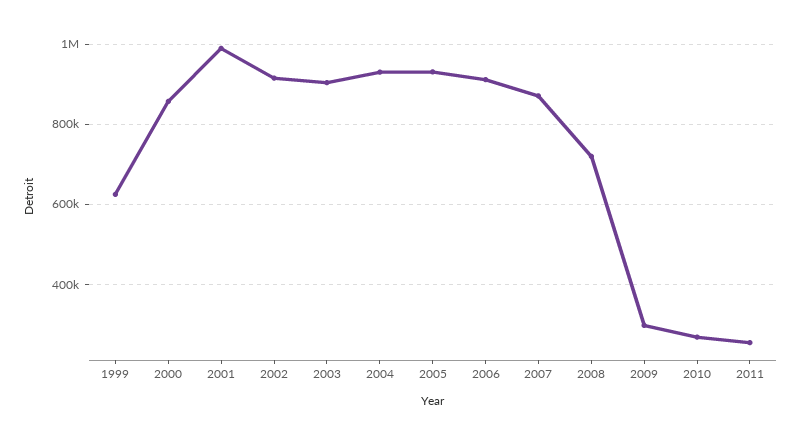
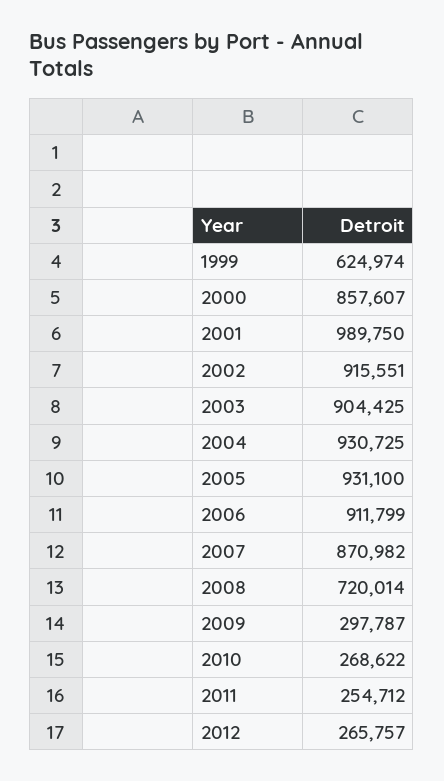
2012: none -> 265757

